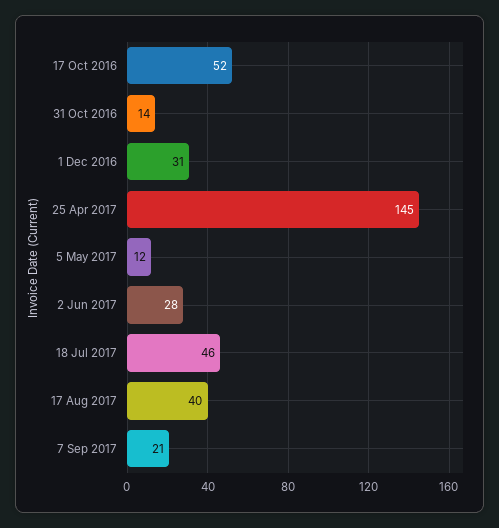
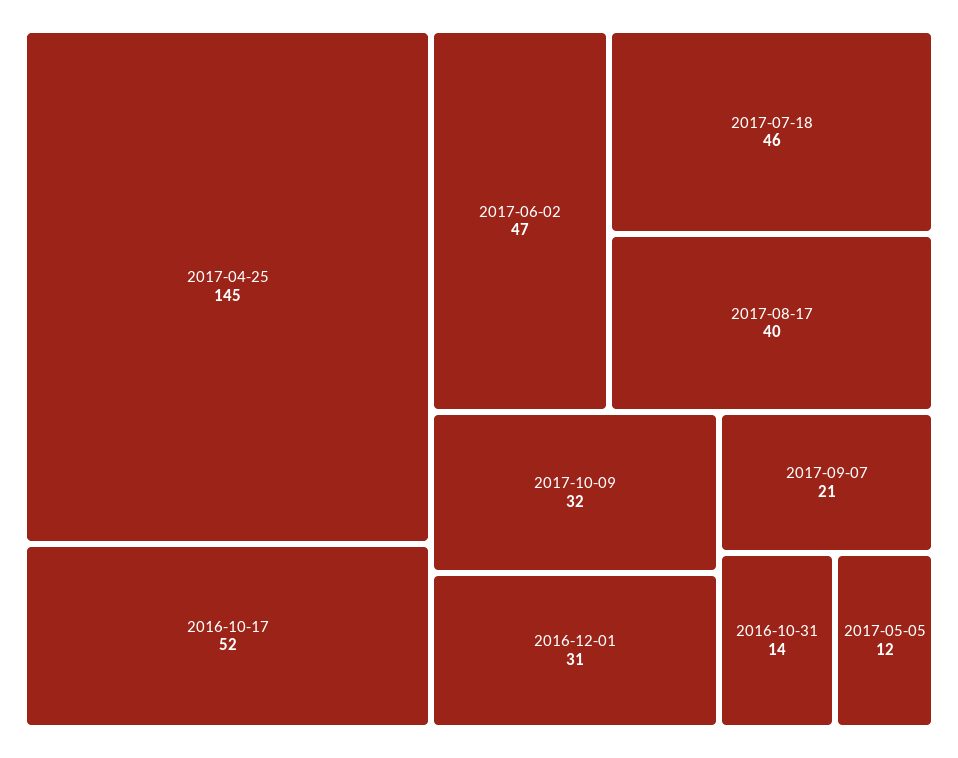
2 Jun 2017: 28 -> 47
2017-10-09: none -> 32

